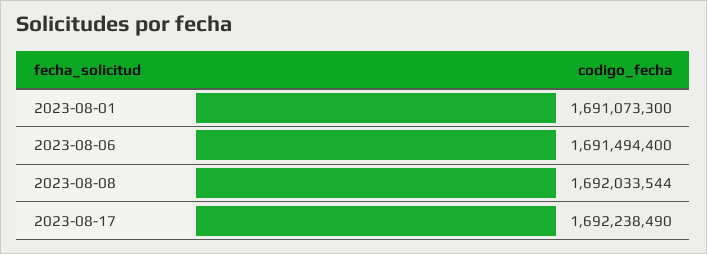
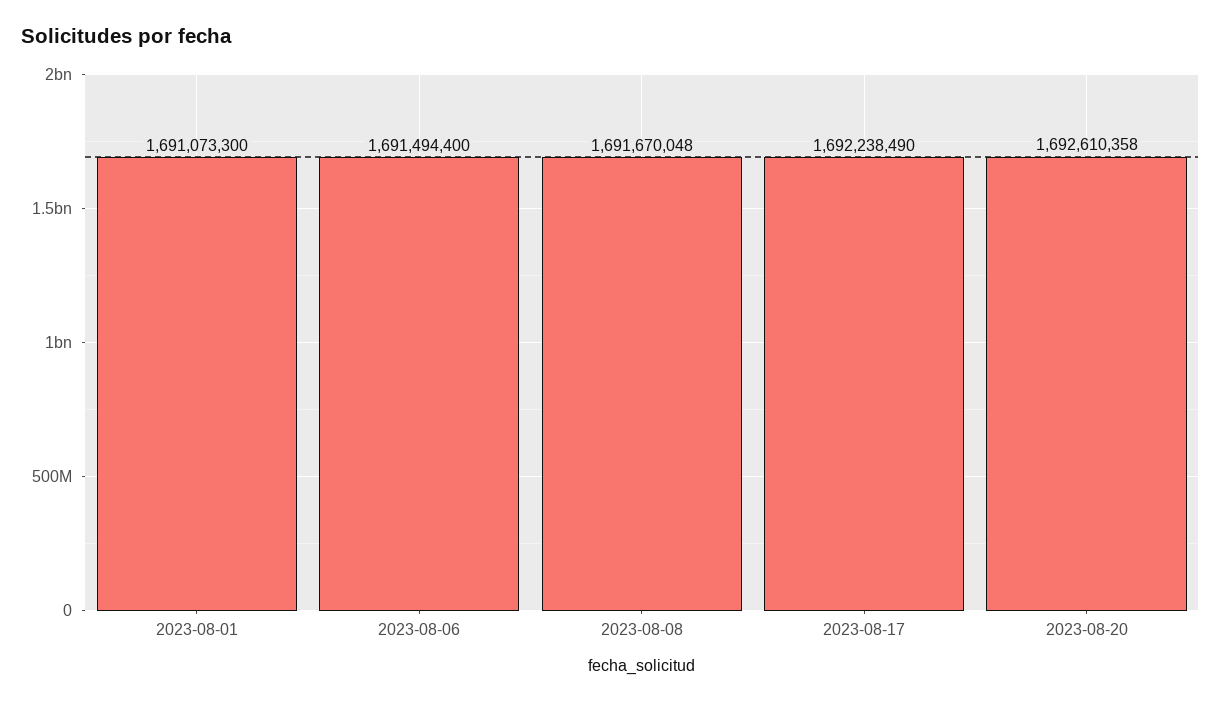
2023-08-08: 1692033544 -> 1691670048
2023-08-20: none -> 1692610358

